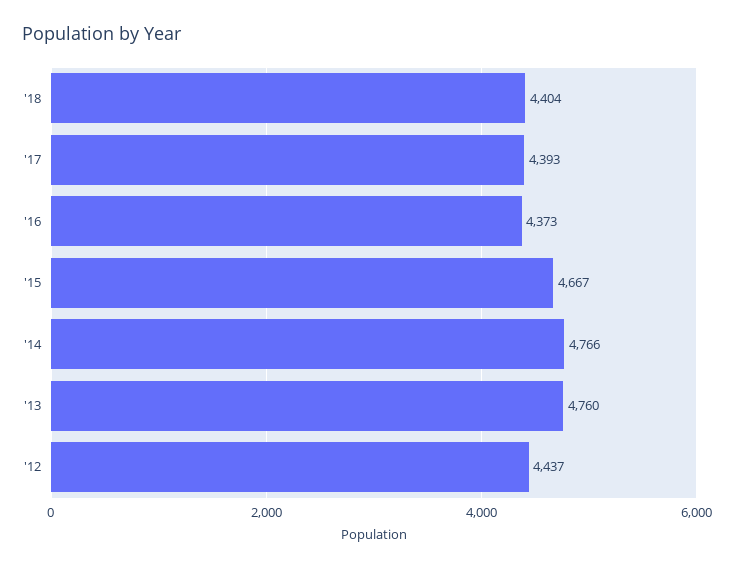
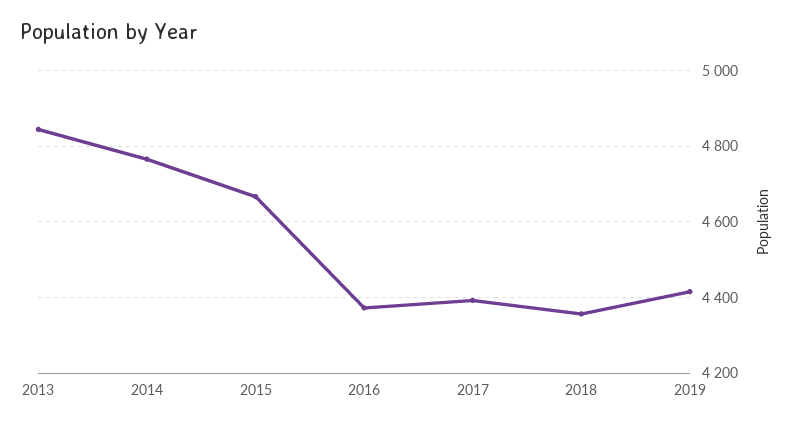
'18: 4404 -> 4360
'13: 4760 -> 4840
'12: 4437 -> none
2019: none -> 4420

